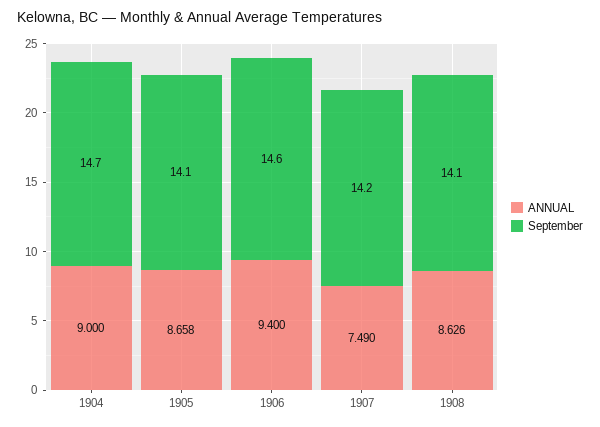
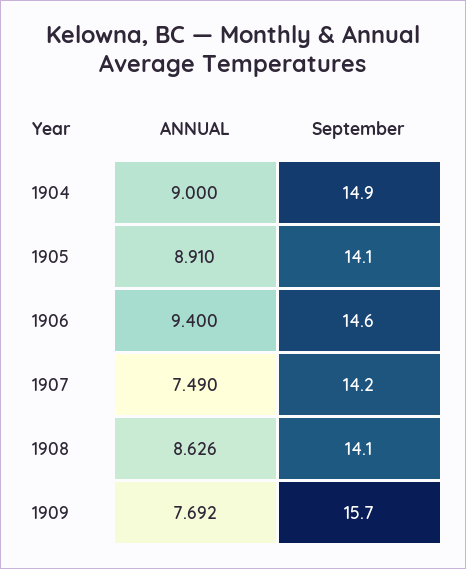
September, 1904: 14.7 -> 14.9
ANNUAL, 1905: 8.658 -> 8.91
ANNUAL, 1909: none -> 7.692
September, 1909: none -> 15.7

